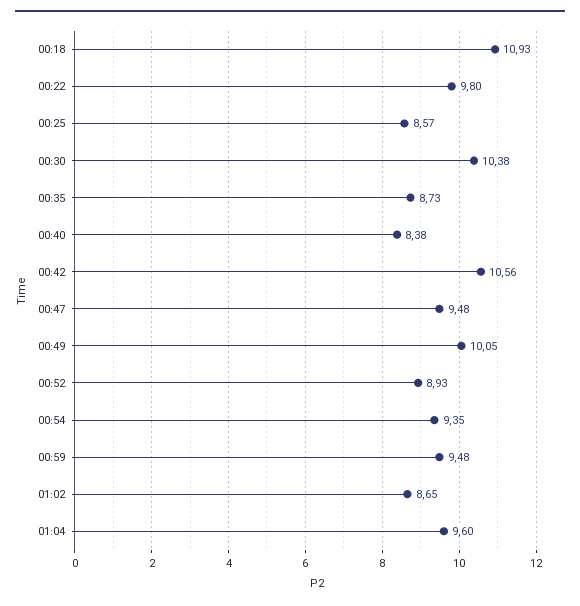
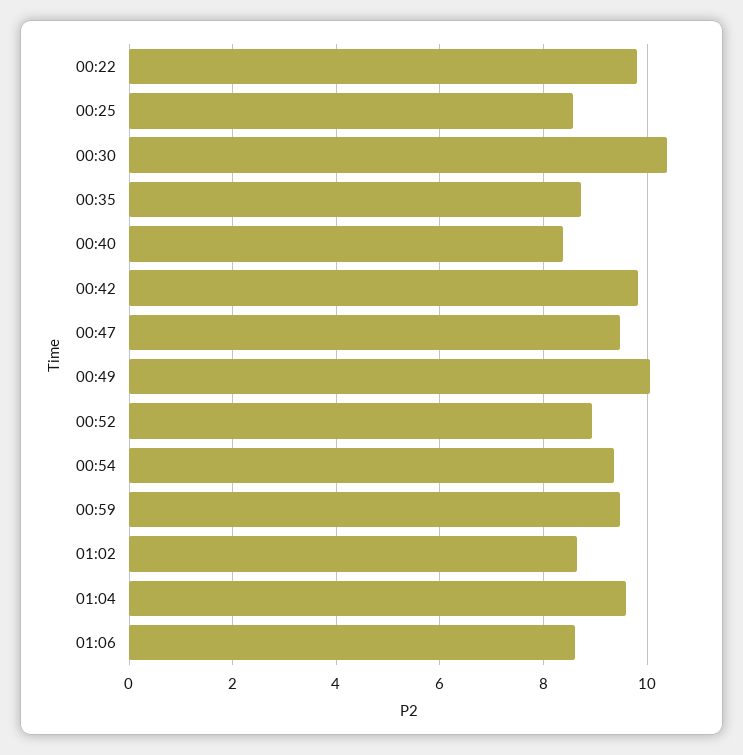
00:18: 10.93 -> none
00:42: 10.56 -> 9.8
01:06: none -> 8.6

